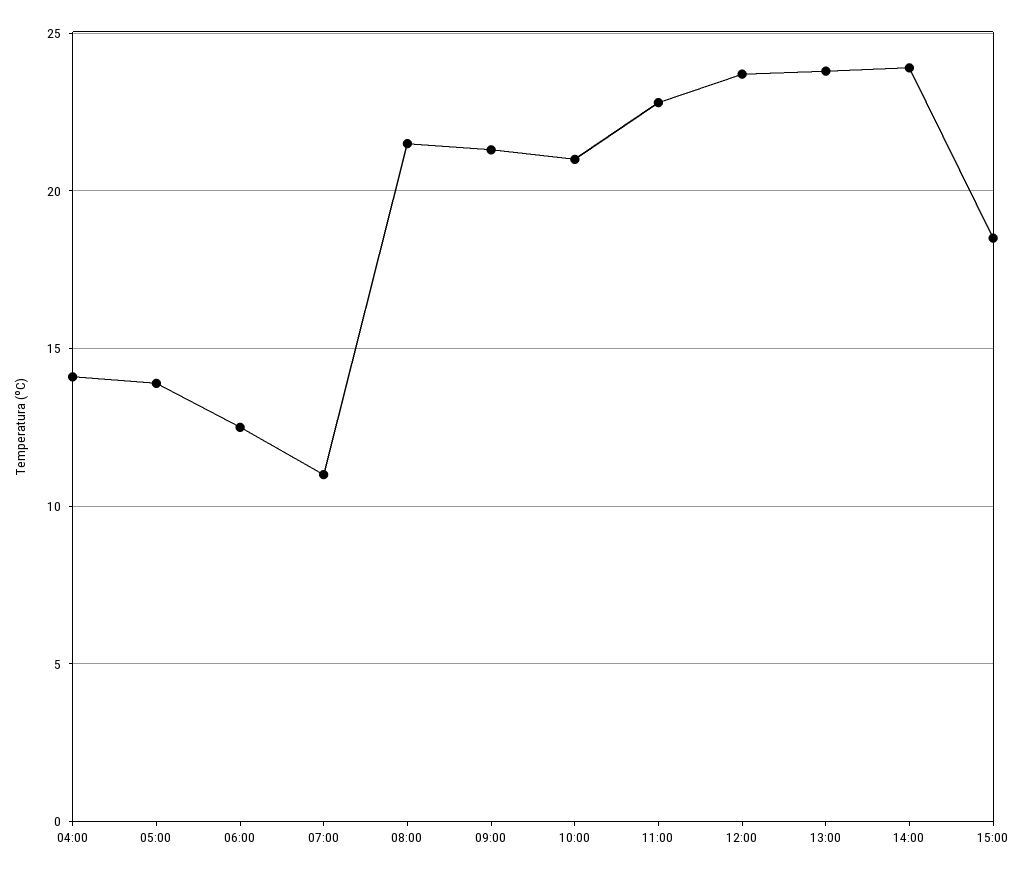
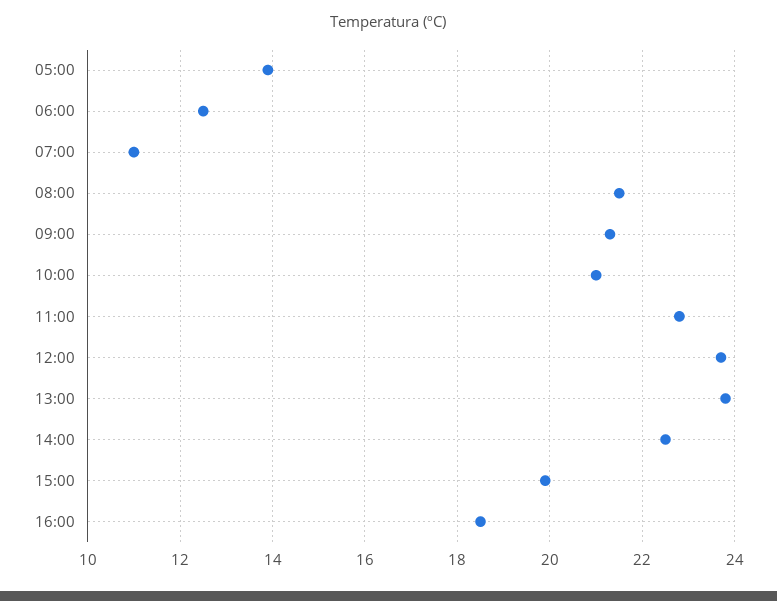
04:00: 14 -> none
14:00: 24 -> 22.5
15:00: 18.5 -> 20
16:00: none -> 18.5

